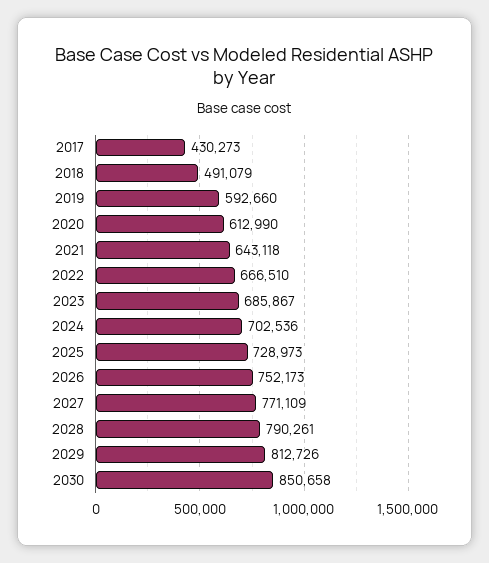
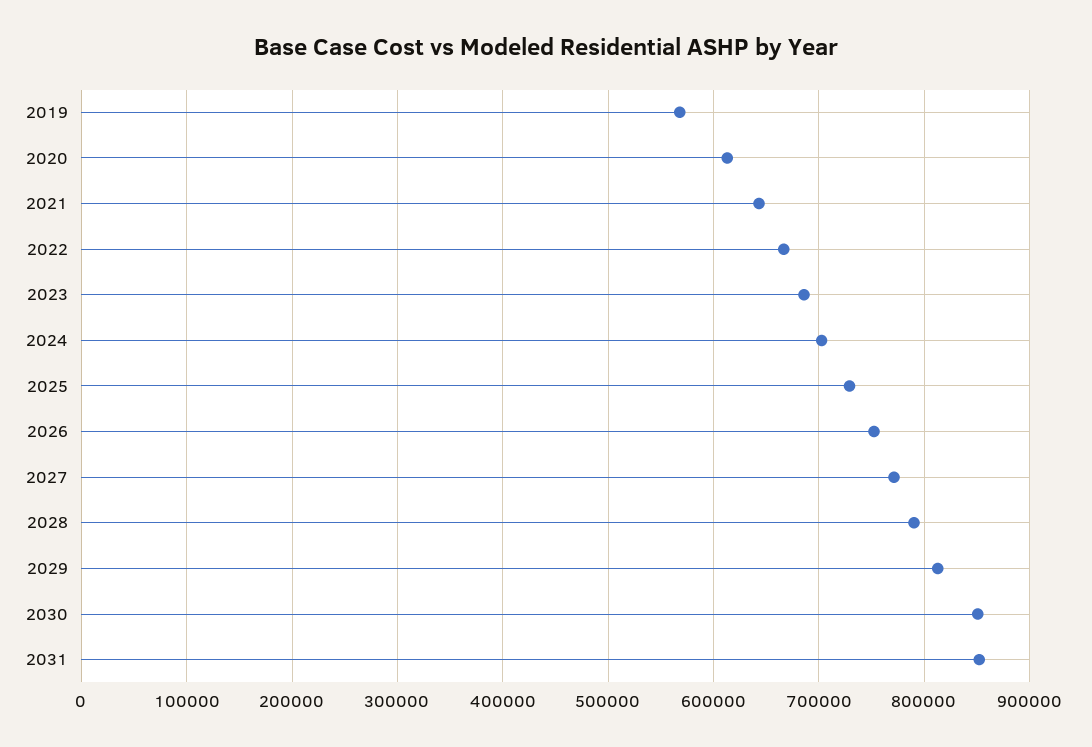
2017: 430273 -> none
2018: 491079 -> none
2019: 592660 -> 570000
2031: none -> 850000

